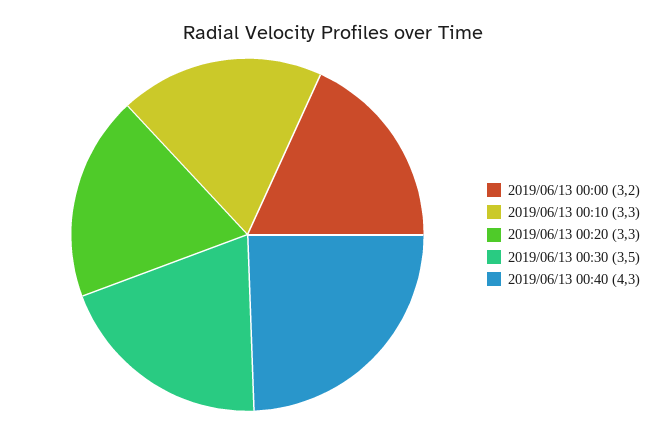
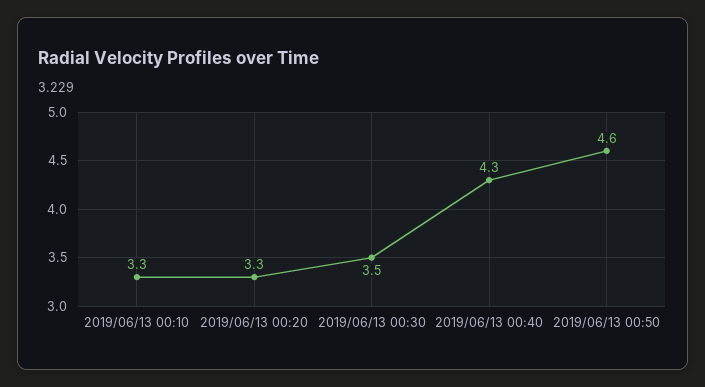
2019/06/13 00:00: 3.2 -> none
2019/06/13 00:50: none -> 4.6

